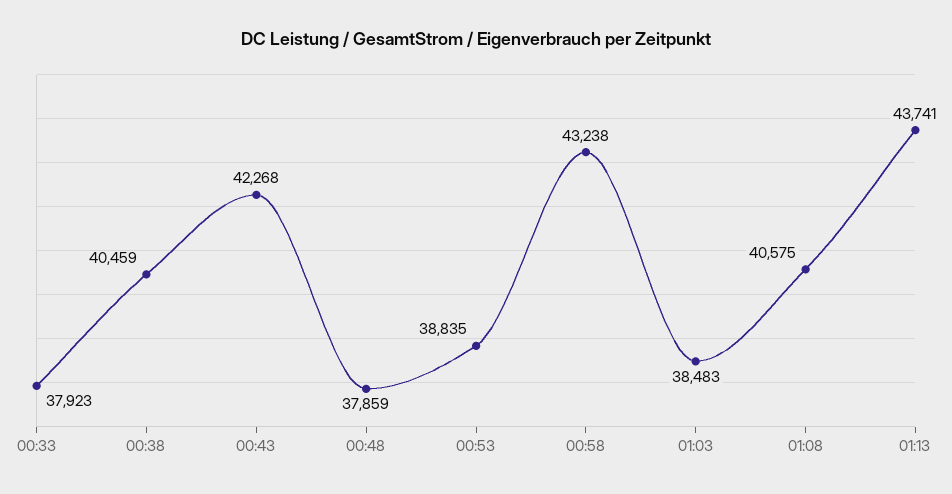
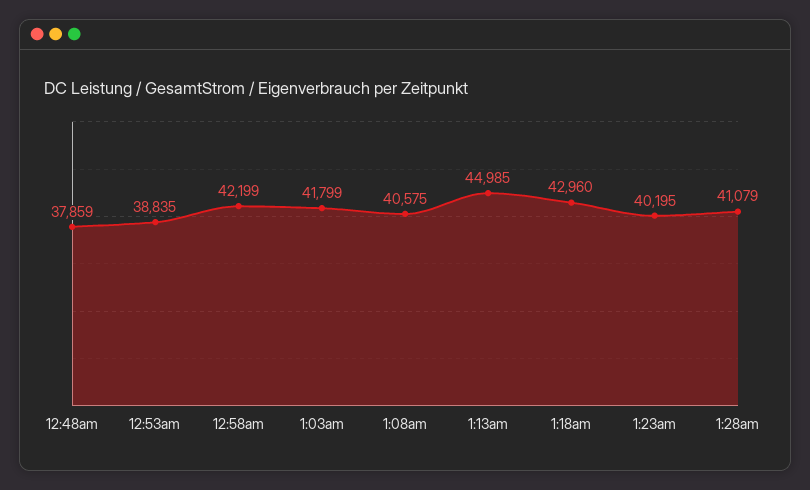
00:33: 37923 -> none
00:38: 40459 -> none
00:43: 42268 -> none
00:58: 43238 -> 42199
01:03: 38483 -> 41799
01:13: 43741 -> 44985
1:18am: none -> 42960
1:23am: none -> 40195
1:28am: none -> 41079

